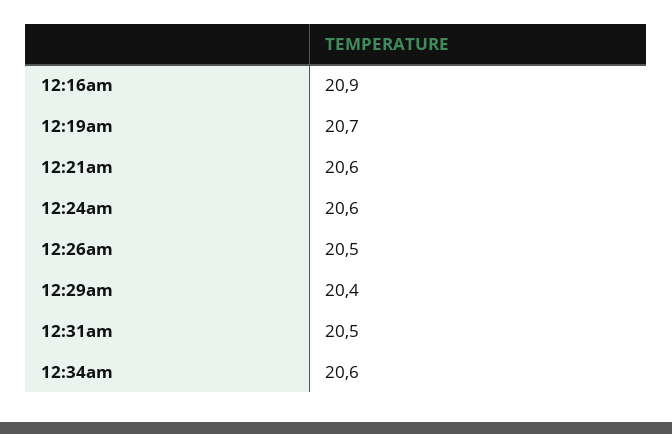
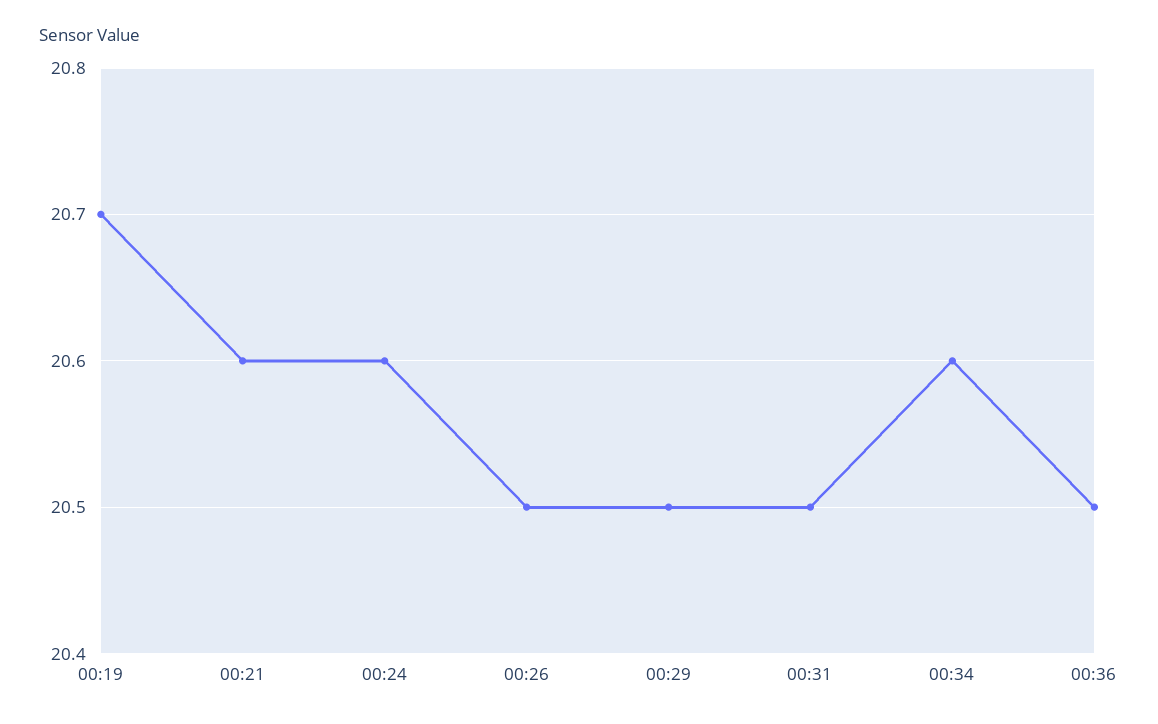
12:16am: 20.9 -> none
12:29am: 20.4 -> 20.5
00:36: none -> 20.5

